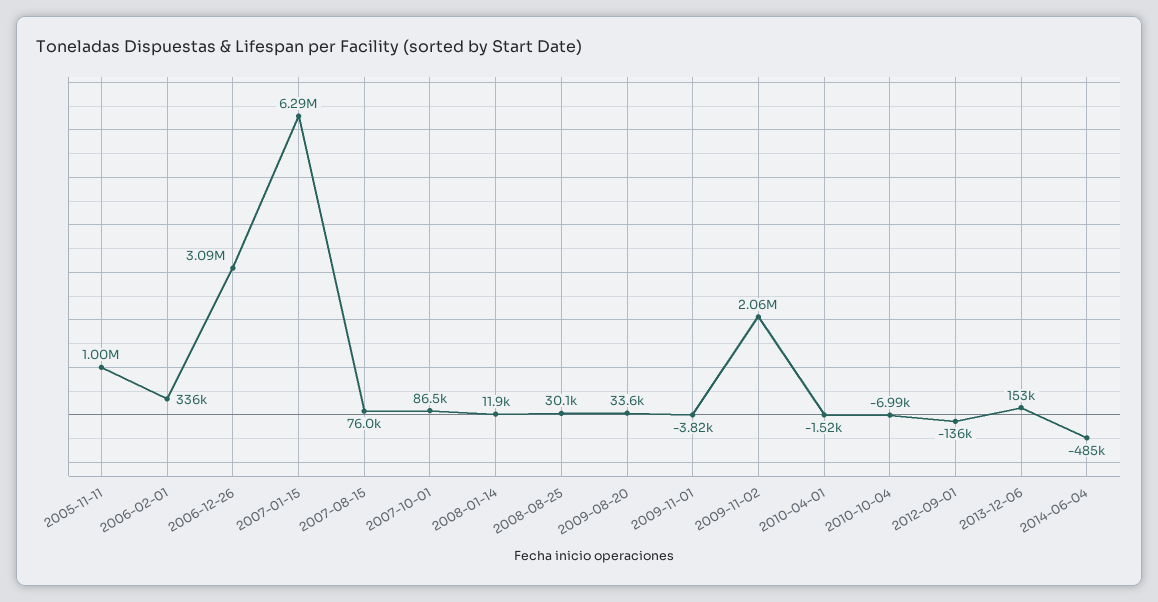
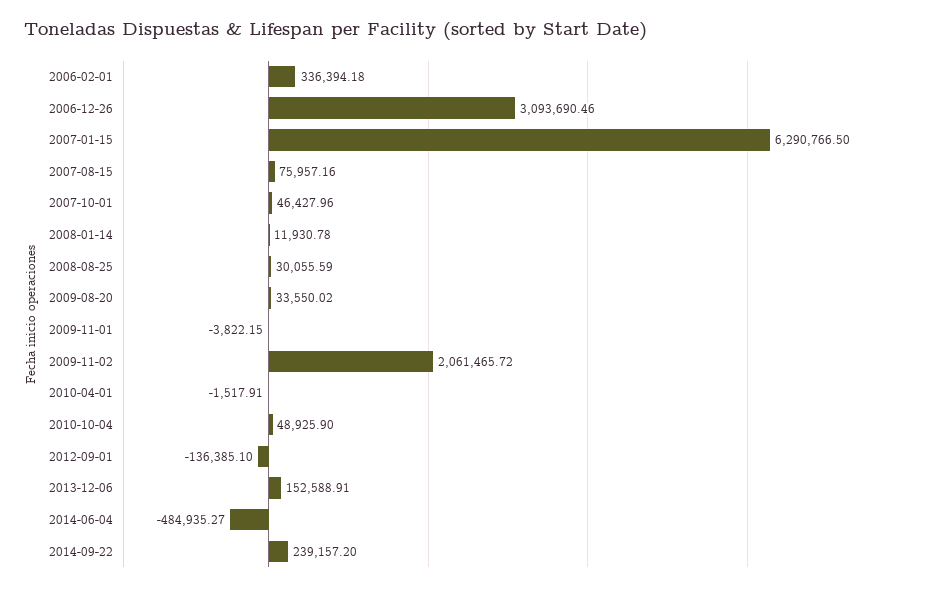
2005-11-11: 1000000 -> none
2007-10-01: 86500 -> 46427.96
2010-10-04: -6990 -> 48925.9
2014-09-22: none -> 239157.2

